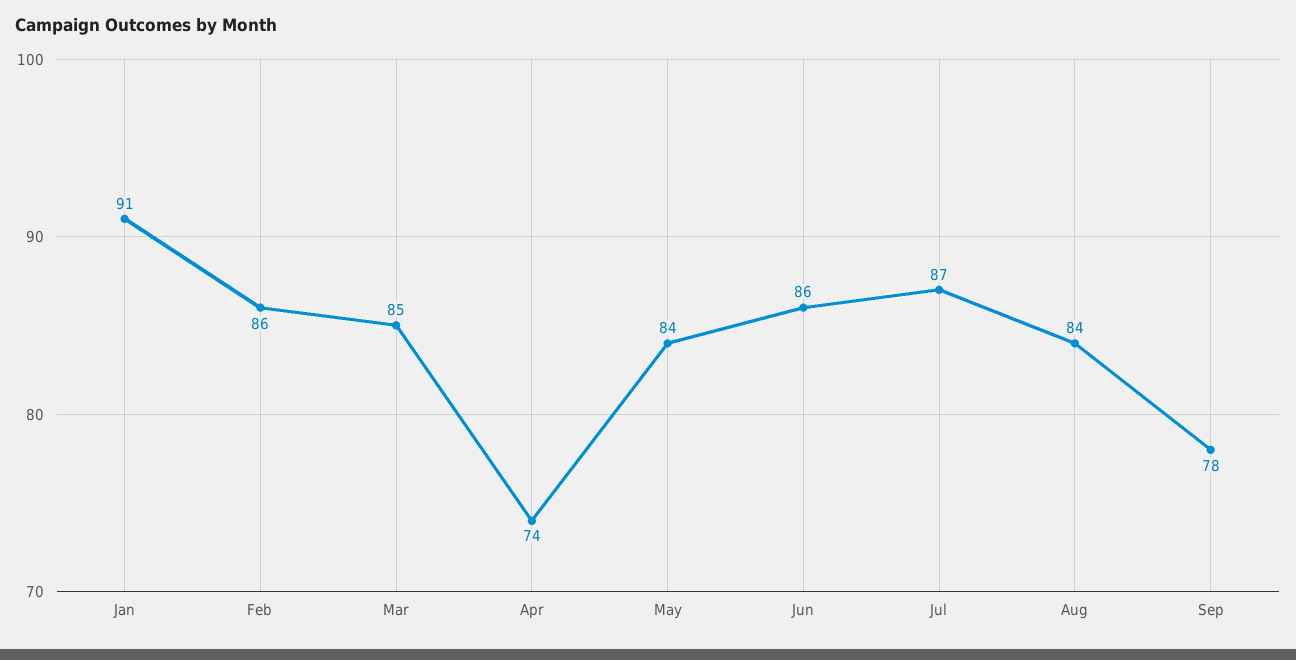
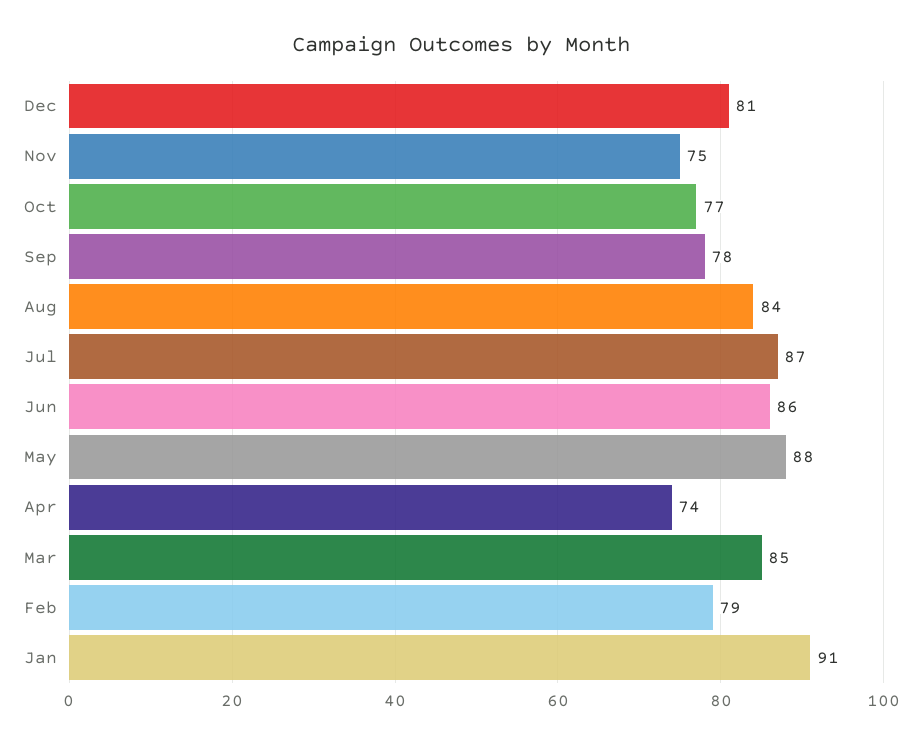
Feb: 86 -> 79
May: 84 -> 88
Dec: none -> 81
Nov: none -> 75
Oct: none -> 77

